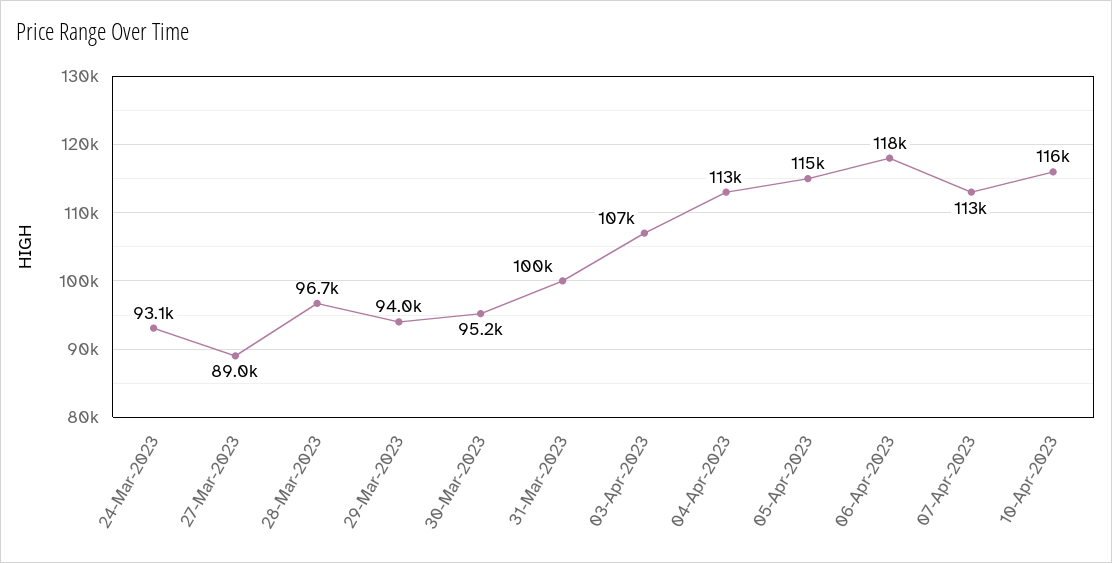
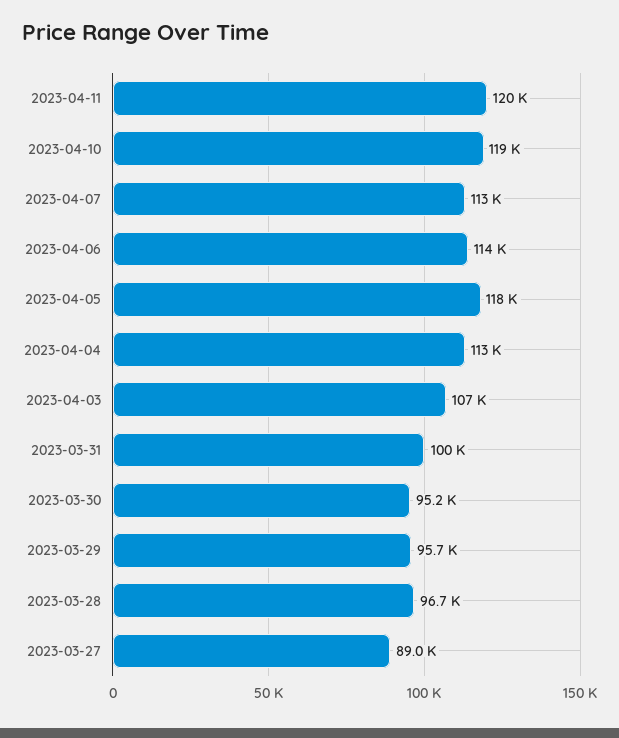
24-Mar-2023: 93100 -> none
29-Mar-2023: 94000 -> 95700
05-Apr-2023: 115000 -> 118000
06-Apr-2023: 118000 -> 114000
10-Apr-2023: 116000 -> 119000
2023-04-11: none -> 120000

